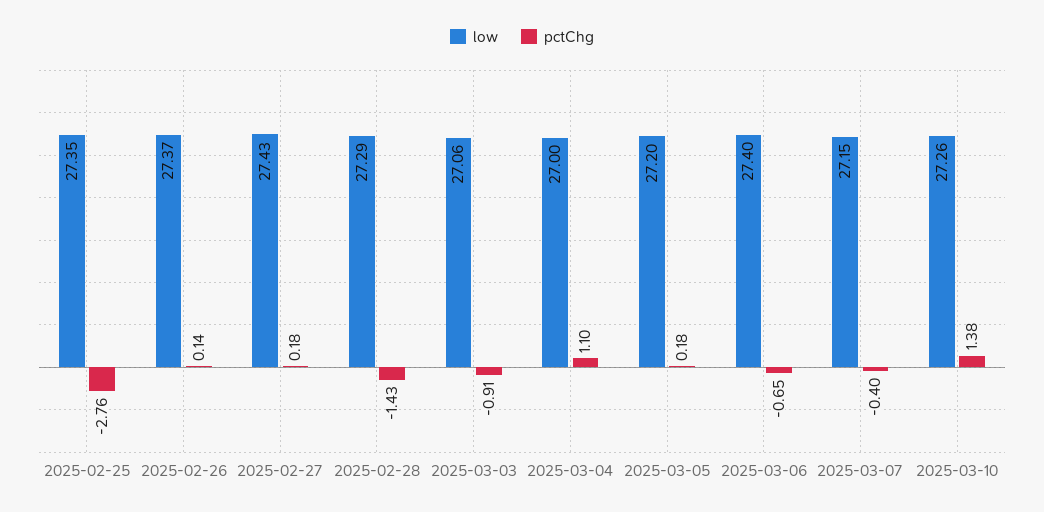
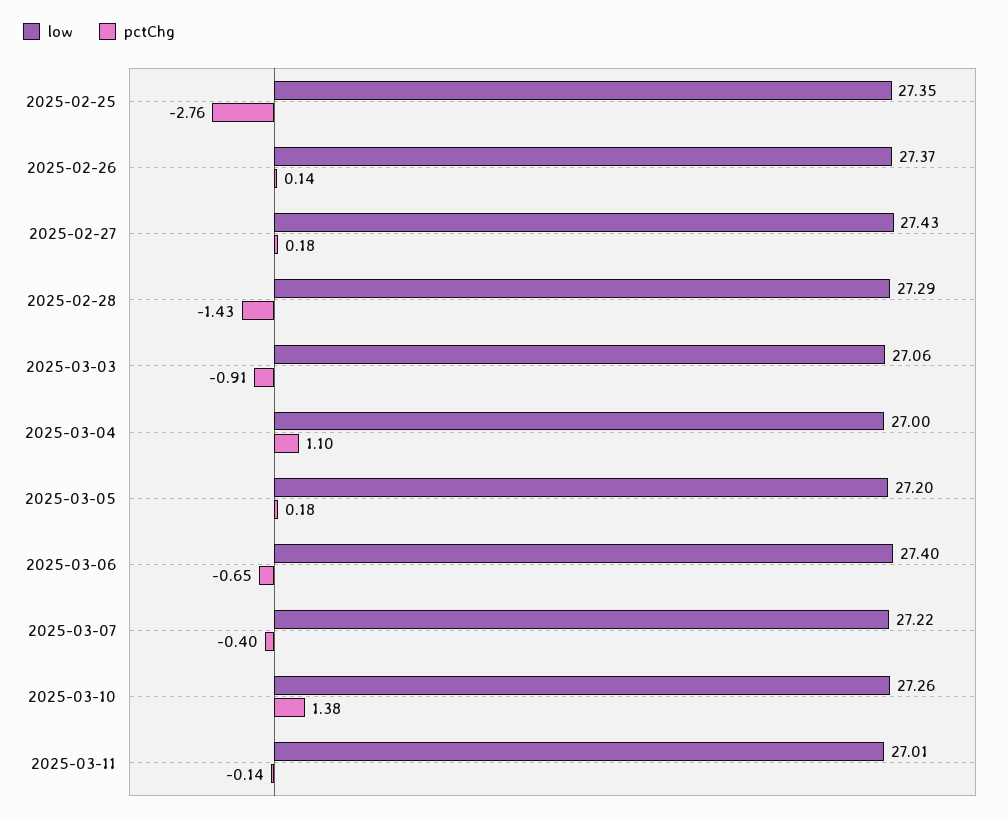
low, 2025-03-07: 27.15 -> 27.22
low, 2025-03-11: none -> 27.01
pctChg, 2025-03-11: none -> -0.14

